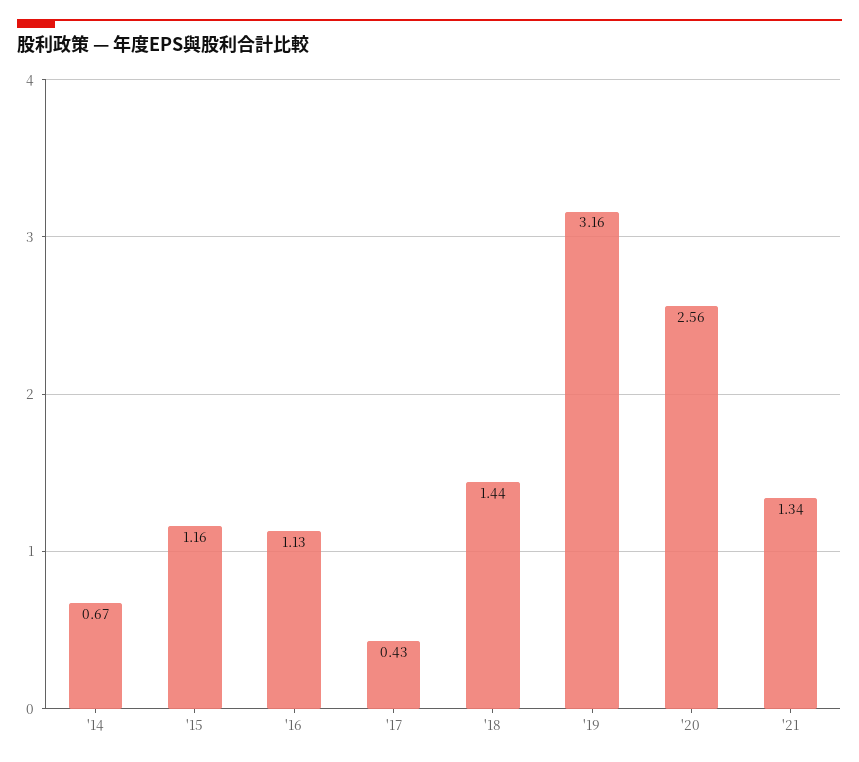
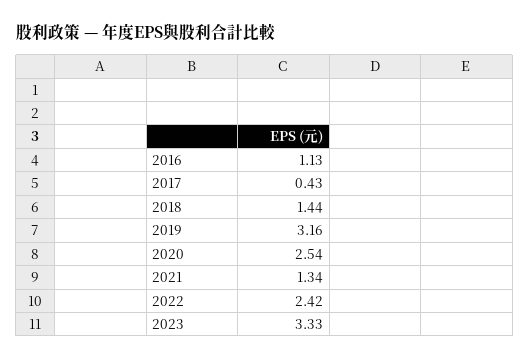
'14: 0.67 -> none
'15: 1.16 -> none
'20: 2.56 -> 2.54
2022: none -> 2.42
2023: none -> 3.33

